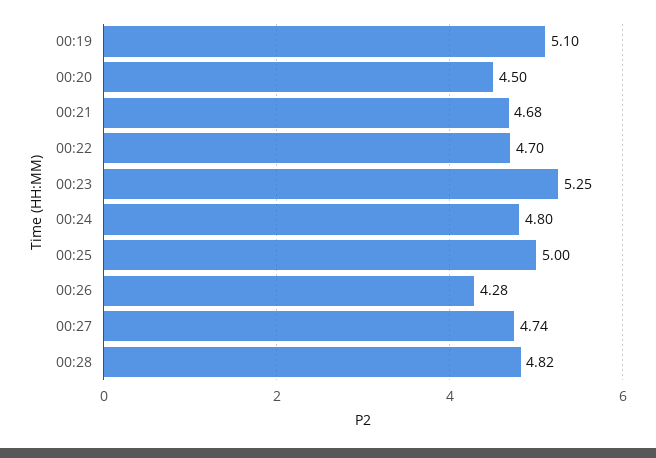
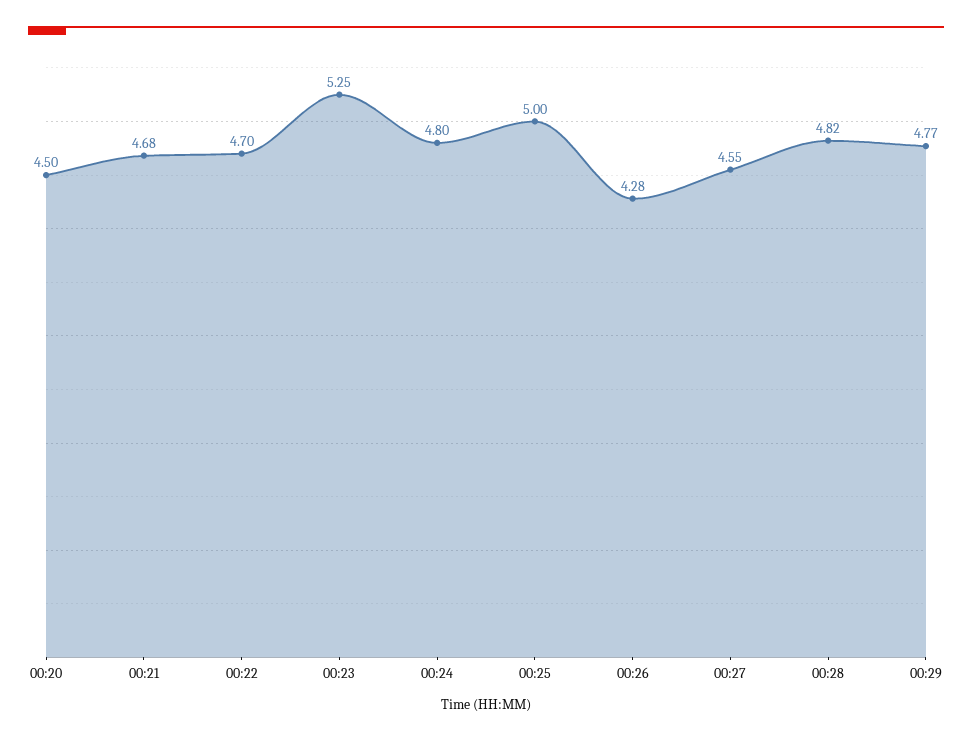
00:19: 5.1 -> none
00:27: 4.74 -> 4.55
00:29: none -> 4.77

